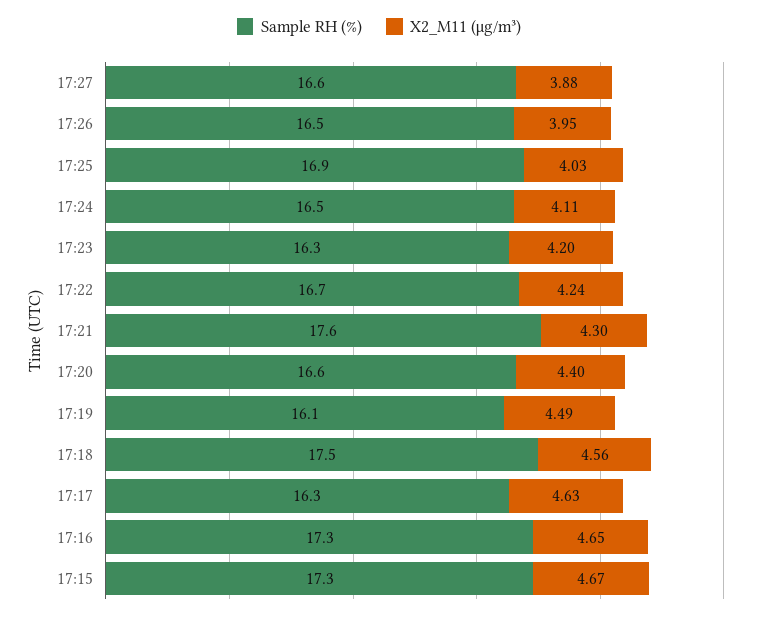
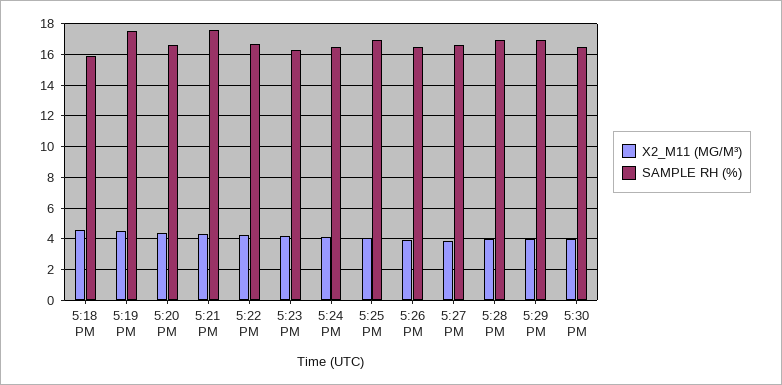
Sample RH (%), 17:19: 16.1 -> 17.5
Sample RH (%), 17:18: 17.5 -> 16
Sample RH (%), 17:17: 16.3 -> none
X2_M11 (μg/m³), 17:17: 4.63 -> none
Sample RH (%), 17:16: 17.3 -> none
X2_M11 (μg/m³), 17:16: 4.65 -> none
Sample RH (%), 17:15: 17.3 -> none
X2_M11 (μg/m³), 17:15: 4.67 -> none
X2_M11 (μg/m³), 5:28 PM: none -> 4
Sample RH (%), 5:28 PM: none -> 17
X2_M11 (μg/m³), 5:29 PM: none -> 4
Sample RH (%), 5:29 PM: none -> 17
X2_M11 (μg/m³), 5:30 PM: none -> 4
Sample RH (%), 5:30 PM: none -> 16.5

